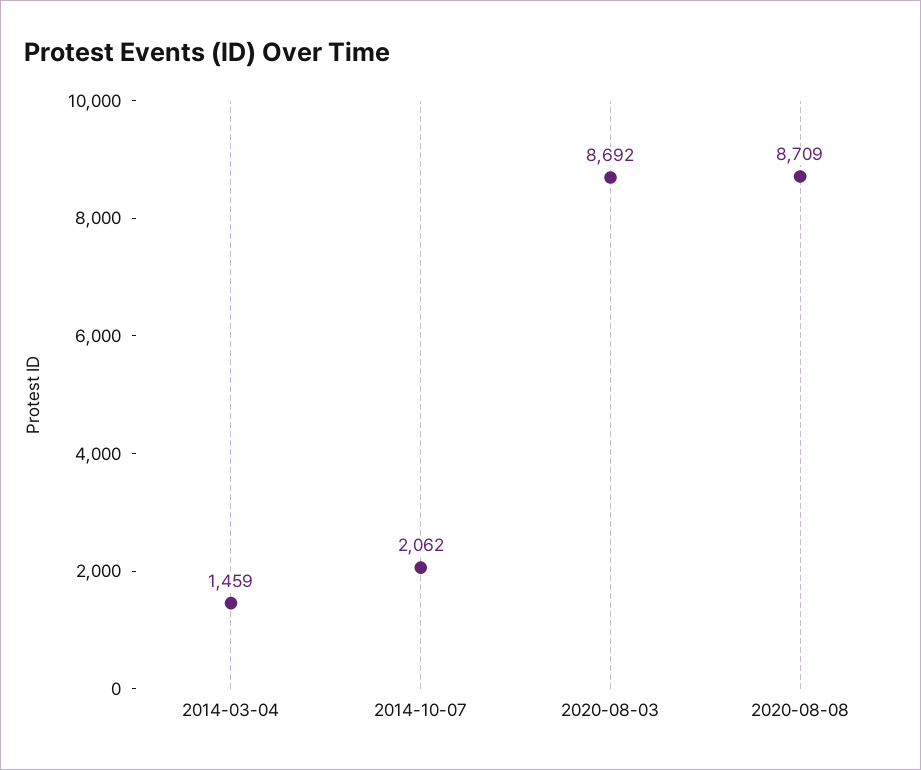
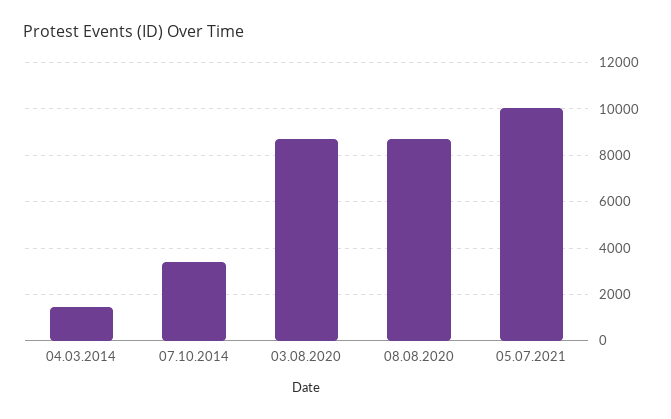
2014-10-07: 2062 -> 3500
05.07.2021: none -> 10000

